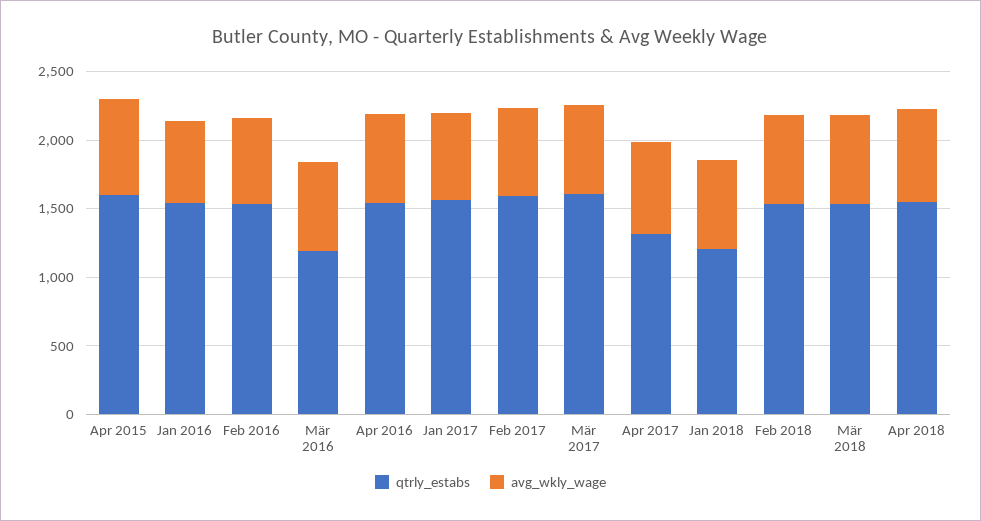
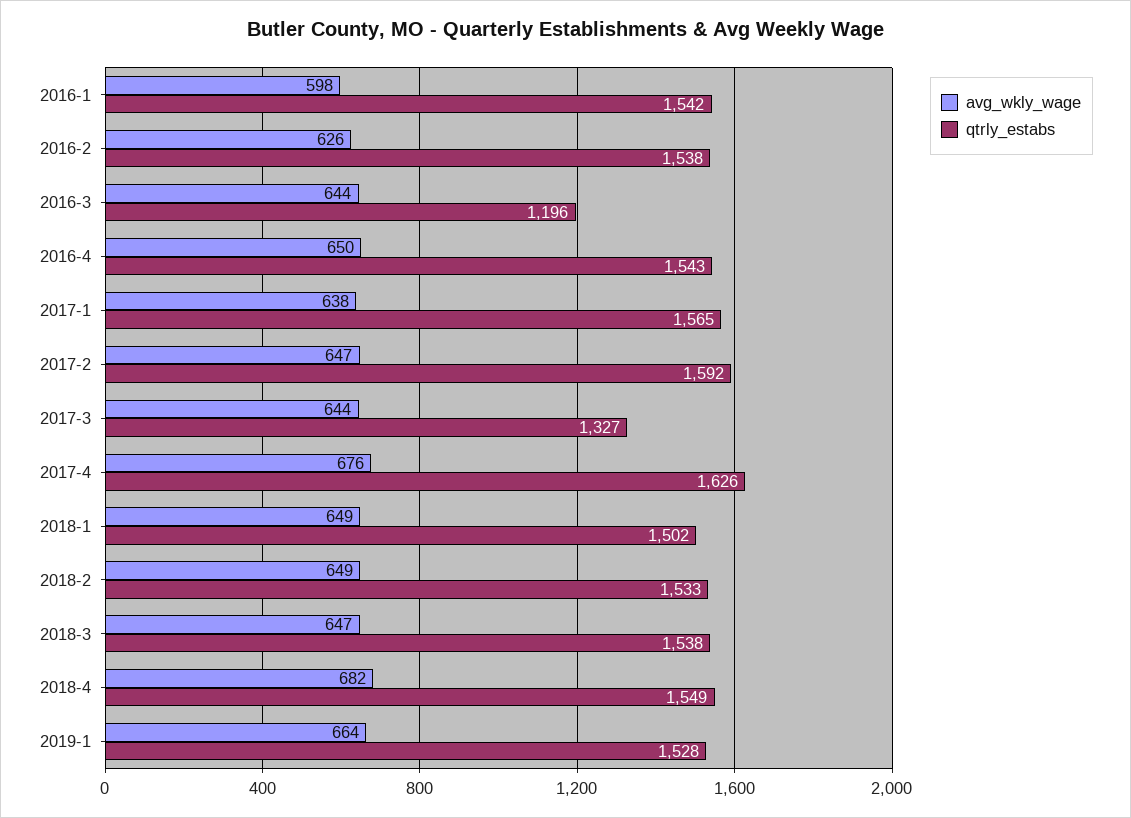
qtrly_estabs, Apr 2015: 1600 -> none
avg_wkly_wage, Apr 2015: 700 -> none
qtrly_estabs, Mär 2017: 1600 -> 1327
qtrly_estabs, Apr 2017: 1300 -> 1626
qtrly_estabs, Jan 2018: 1200 -> 1502
avg_wkly_wage, 2019-1: none -> 664
qtrly_estabs, 2019-1: none -> 1528

